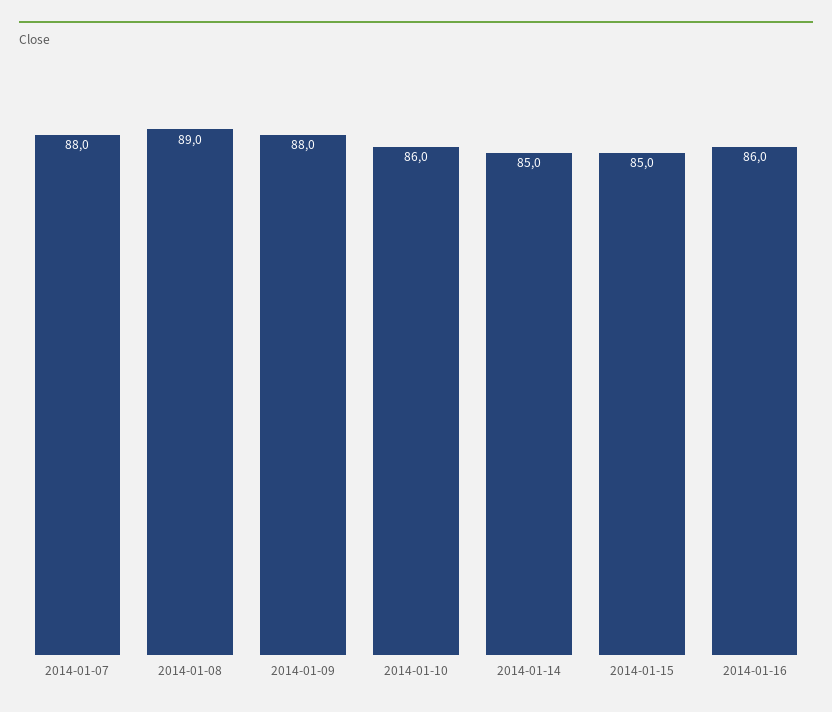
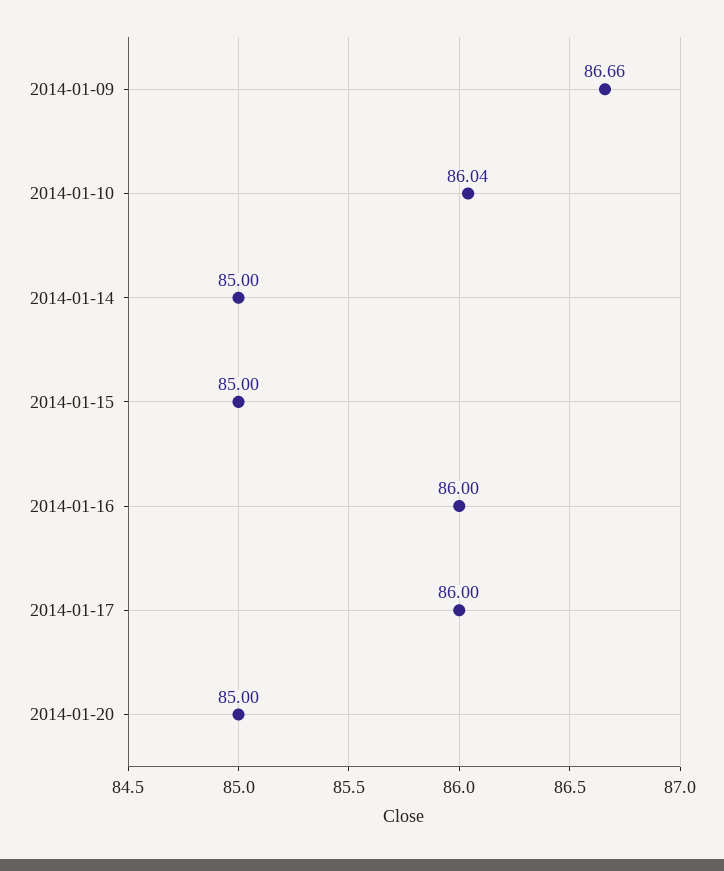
2014-01-07: 88 -> none
2014-01-08: 89 -> none
2014-01-09: 88 -> 86.66
2014-01-17: none -> 86
2014-01-20: none -> 85

